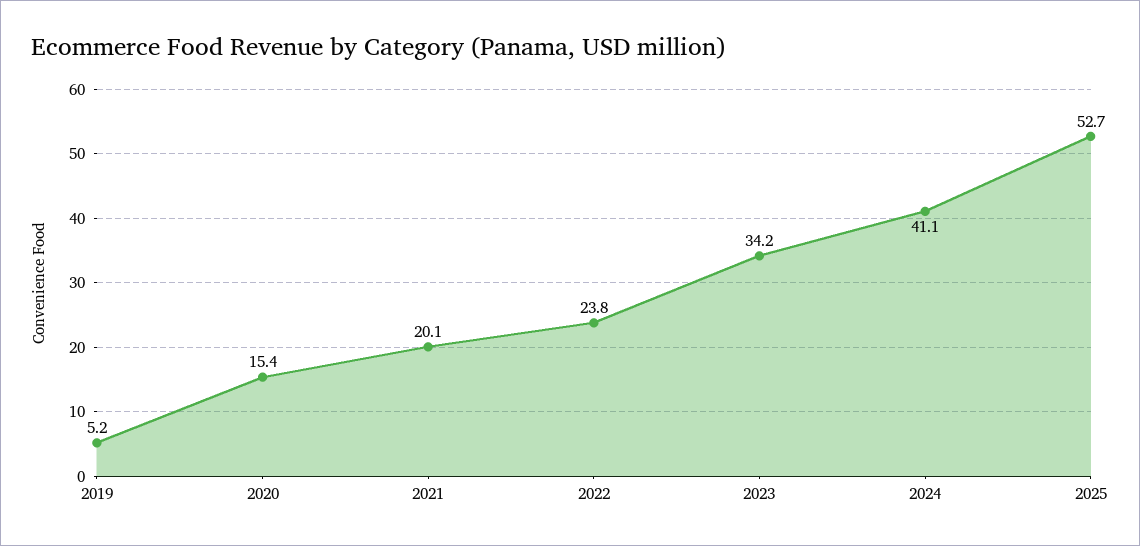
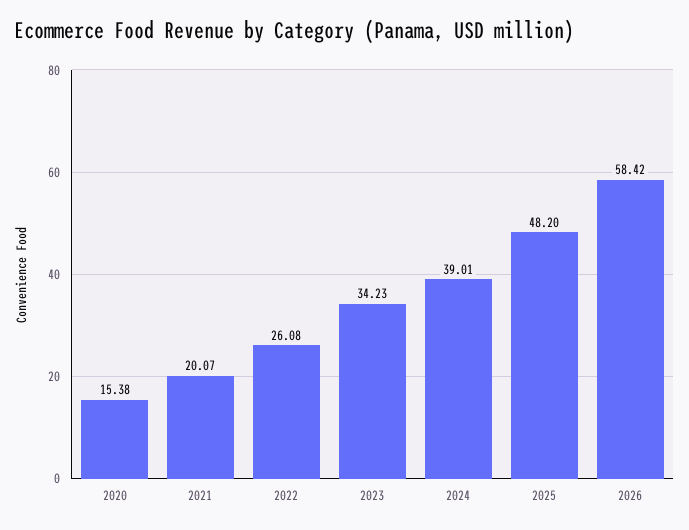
2019: 5.2 -> none
2022: 23.8 -> 26.08
2024: 41.1 -> 39.01
2025: 52.7 -> 48.2
2026: none -> 58.42

